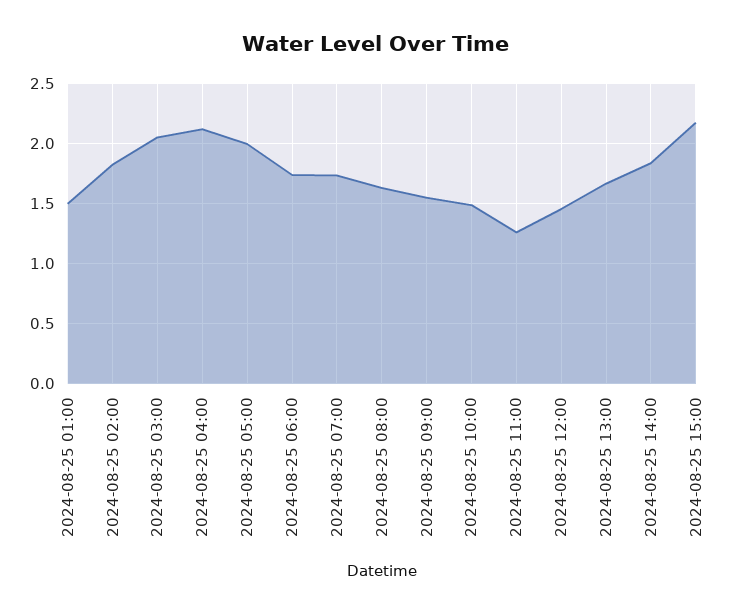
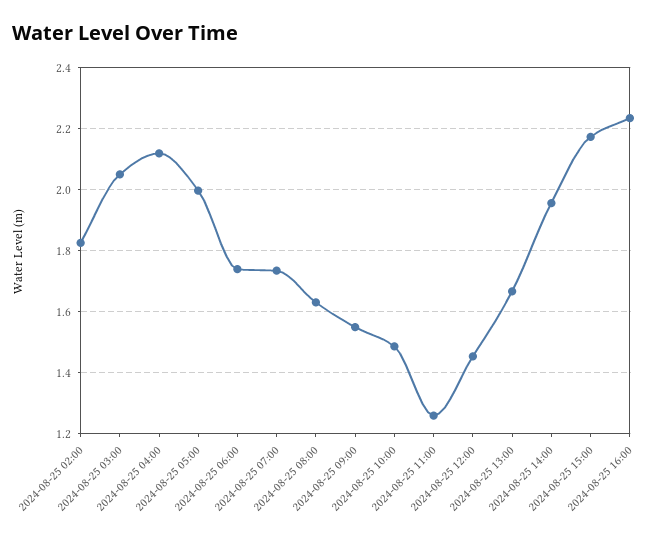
2024-08-25 01:00: 1.5 -> none
2024-08-25 14:00: 1.85 -> 1.96
2024-08-25 16:00: none -> 2.24

